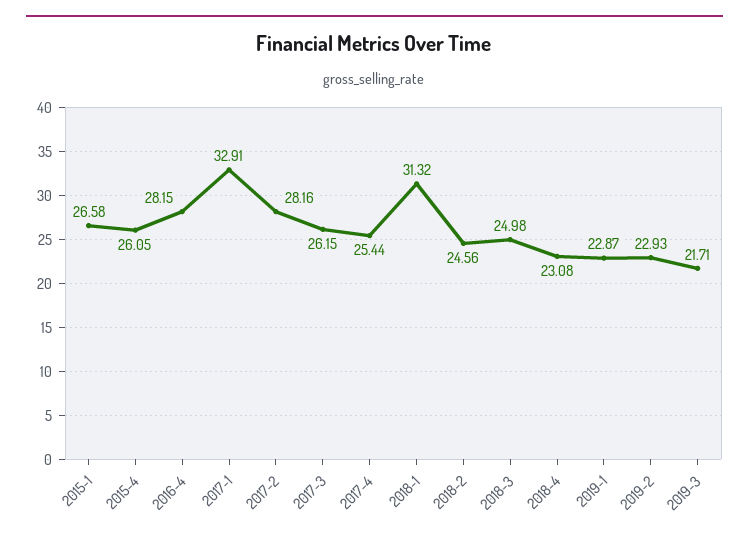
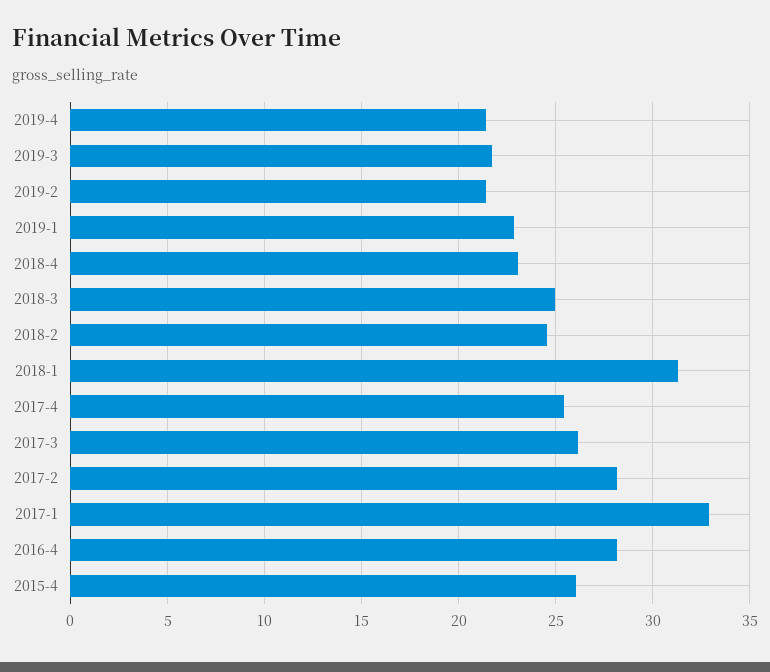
2015-1: 26.58 -> none
2019-2: 22.93 -> 21.5
2019-4: none -> 21.5

